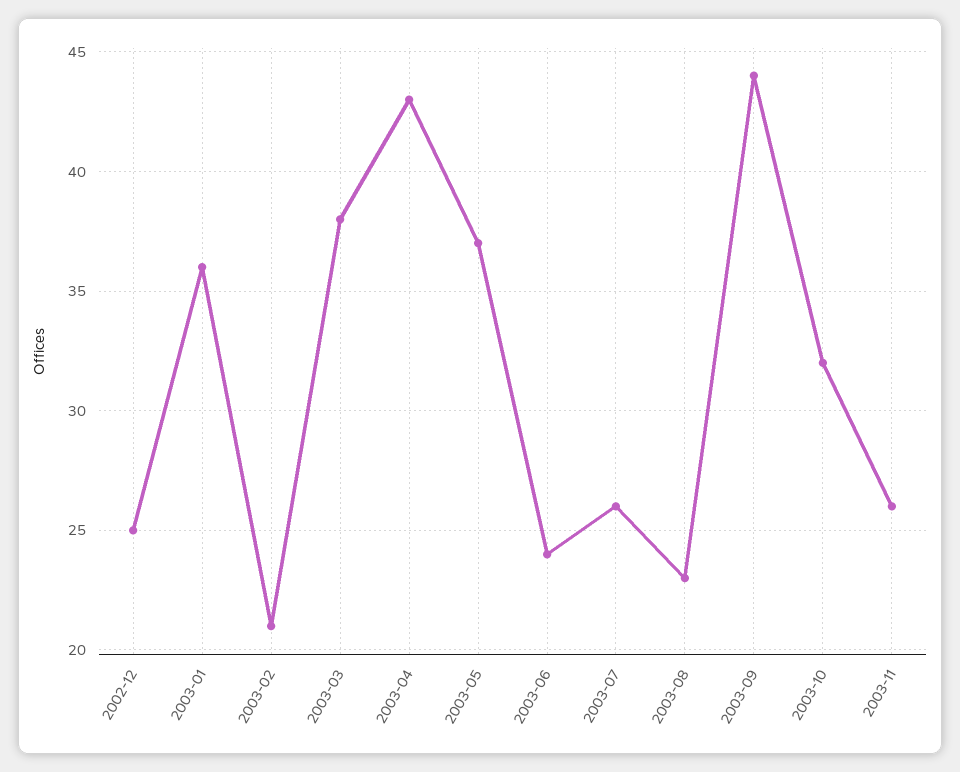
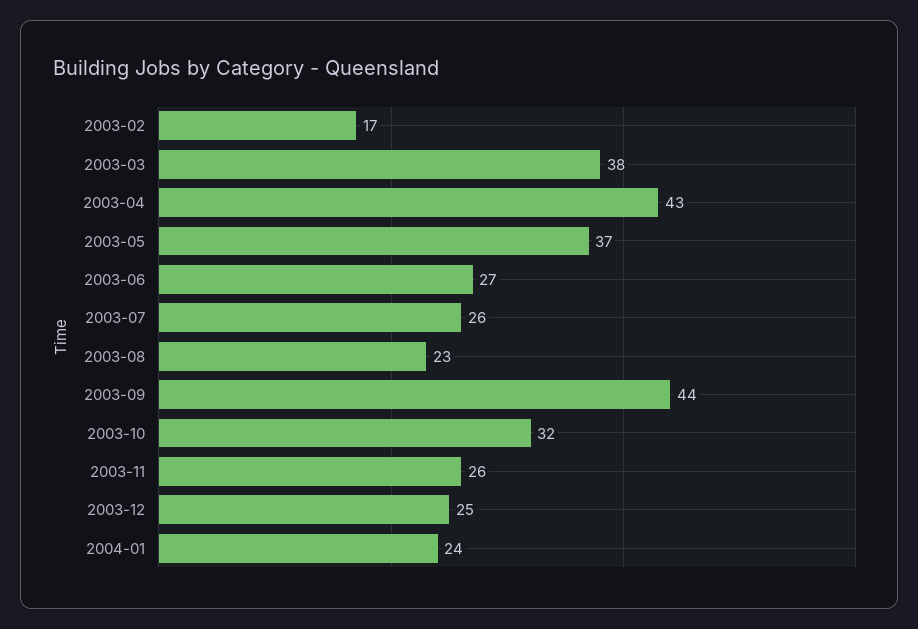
2002-12: 25 -> none
2003-01: 36 -> none
2003-02: 21 -> 17
2003-06: 24 -> 27
2003-12: none -> 25
2004-01: none -> 24

